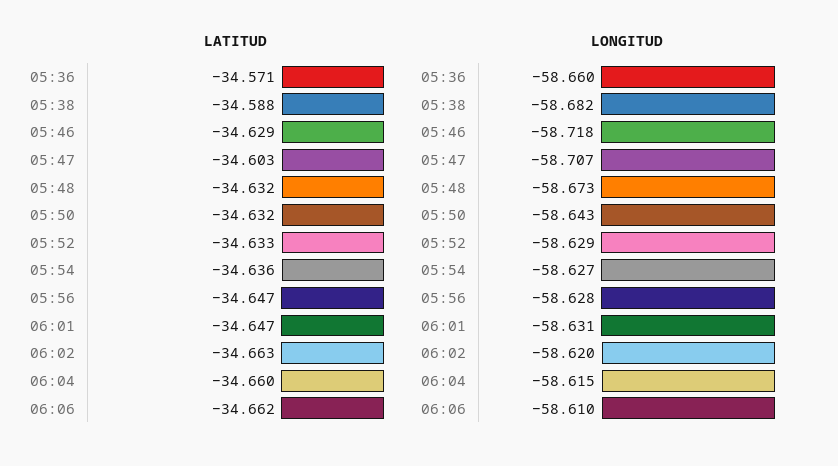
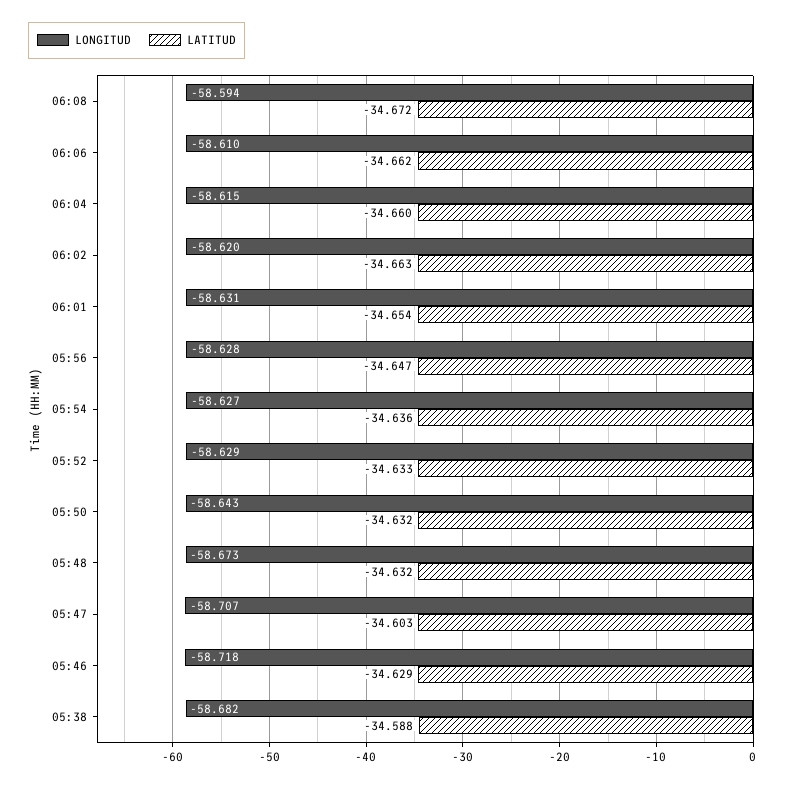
LATITUD, 05:36: -34.571 -> none
LATITUD, 06:01: -34.647 -> -34.654
LONGITUD, 05:36: -58.66 -> none
LONGITUD, 06:08: none -> -58.594
LATITUD, 06:08: none -> -34.672

